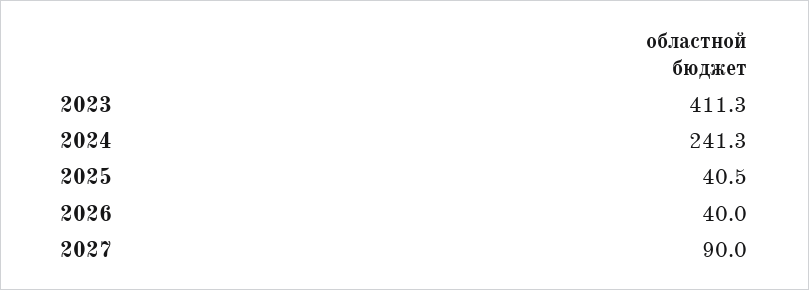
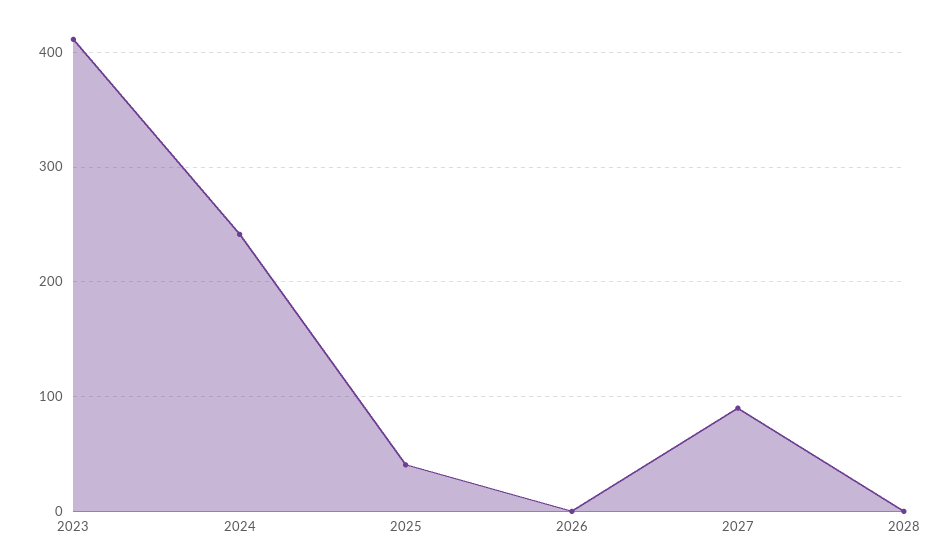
2026: 40 -> 0
2028: none -> 0

